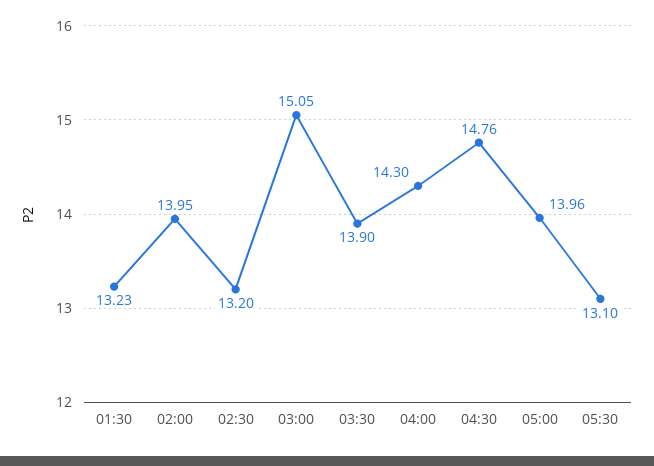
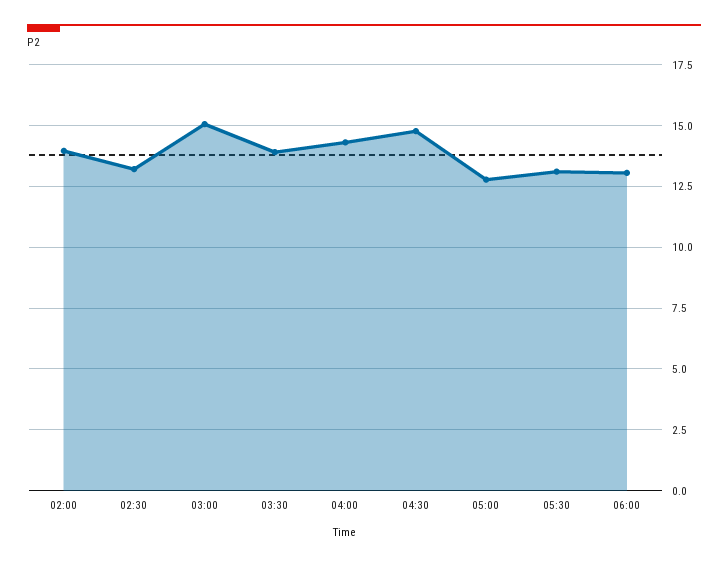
01:30: 13.23 -> none
05:00: 13.96 -> 12.75
06:00: none -> 13

